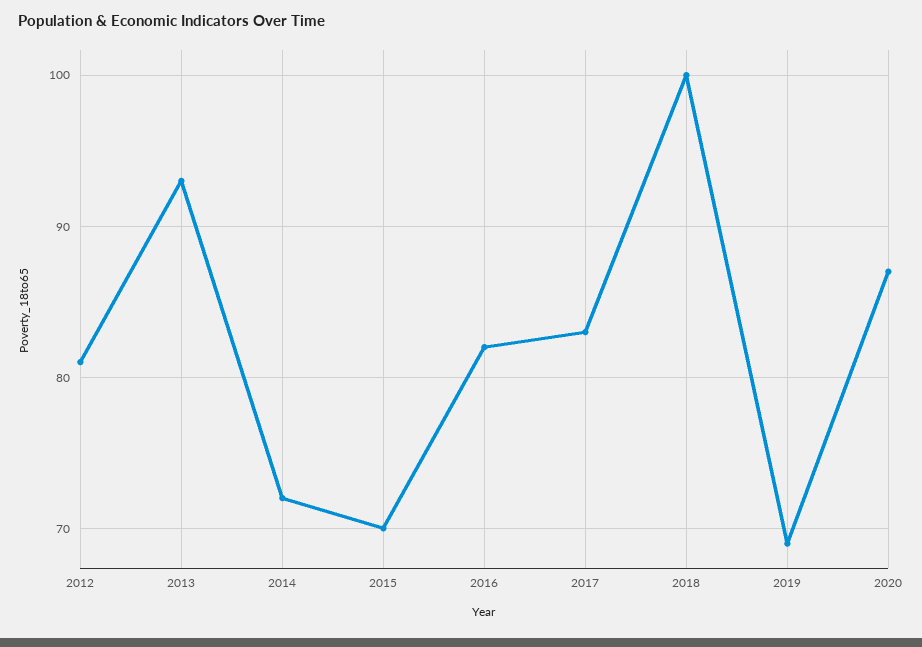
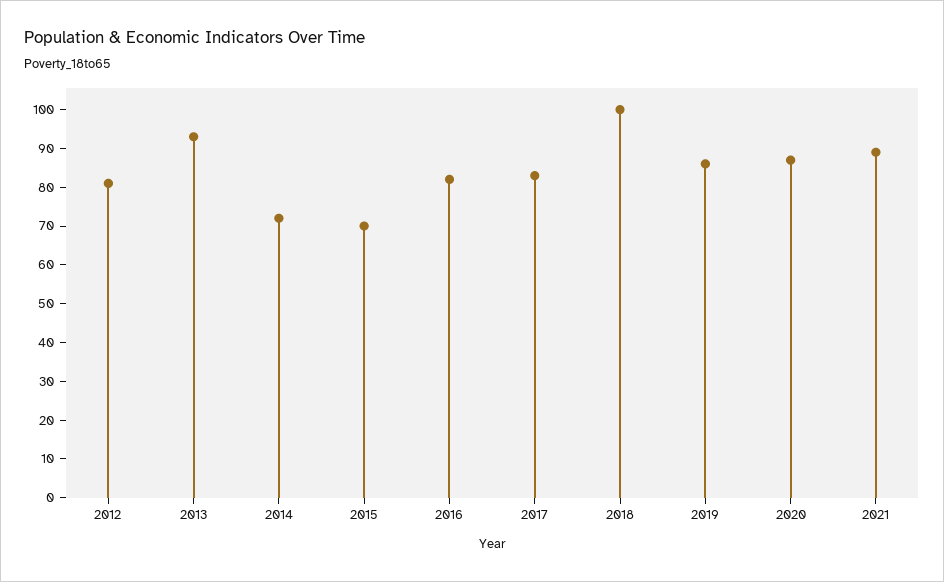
2019: 69 -> 85
2021: none -> 90

